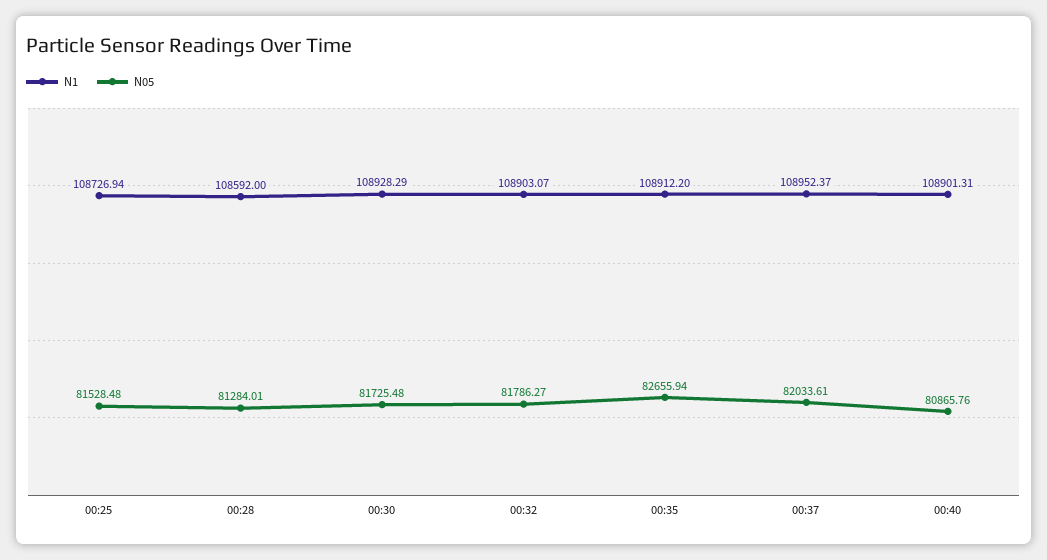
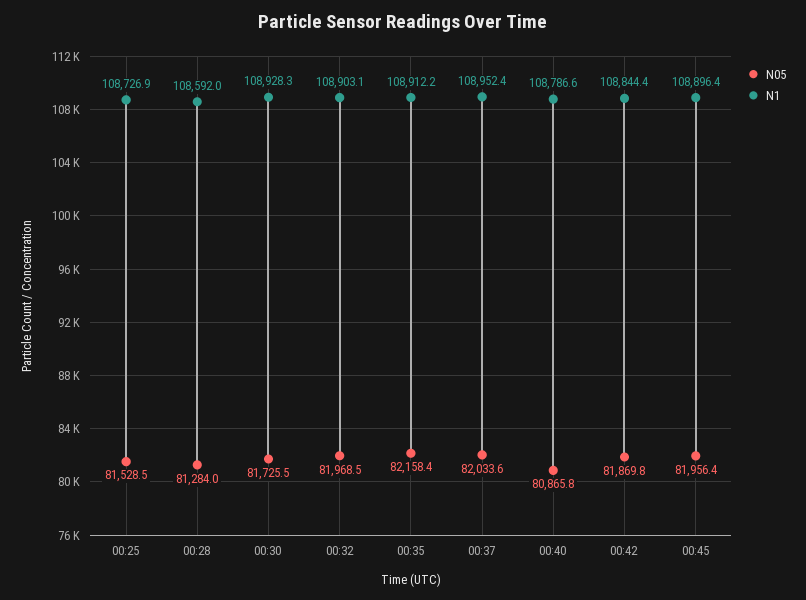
N05, 00:32: 81786.27 -> 81968.5
N05, 00:35: 82655.94 -> 82158.4
N1, 00:40: 108901.31 -> 108786.6
N05, 00:42: none -> 81869.8
N1, 00:42: none -> 108844.4
N05, 00:45: none -> 81956.4
N1, 00:45: none -> 108896.4

